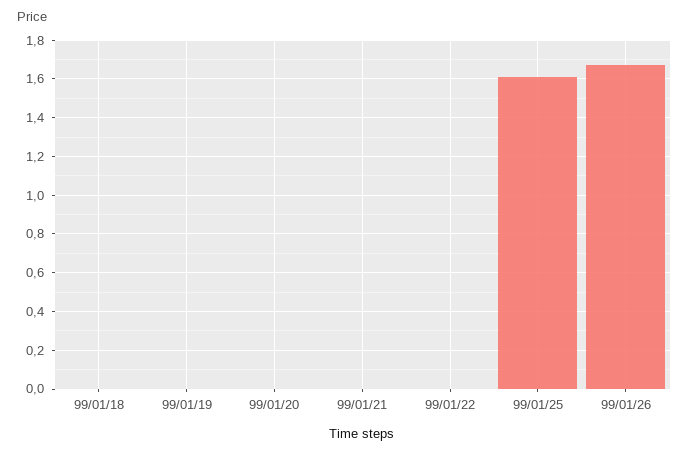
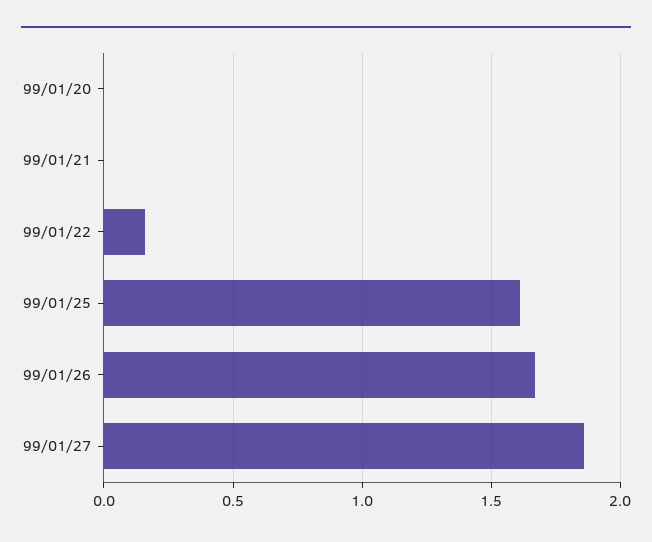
99/01/18: 0 -> none
99/01/19: 0 -> none
99/01/22: 0 -> 0.15
99/01/27: none -> 1.85

